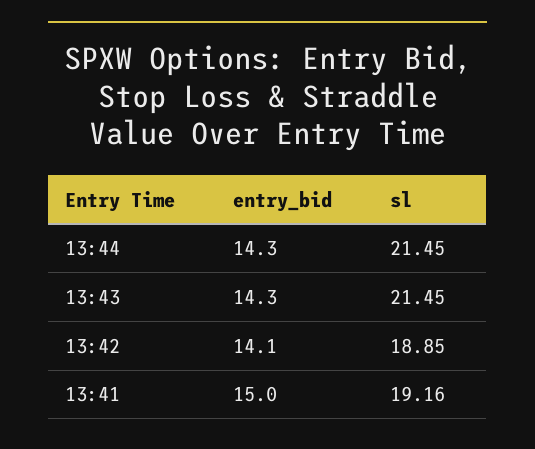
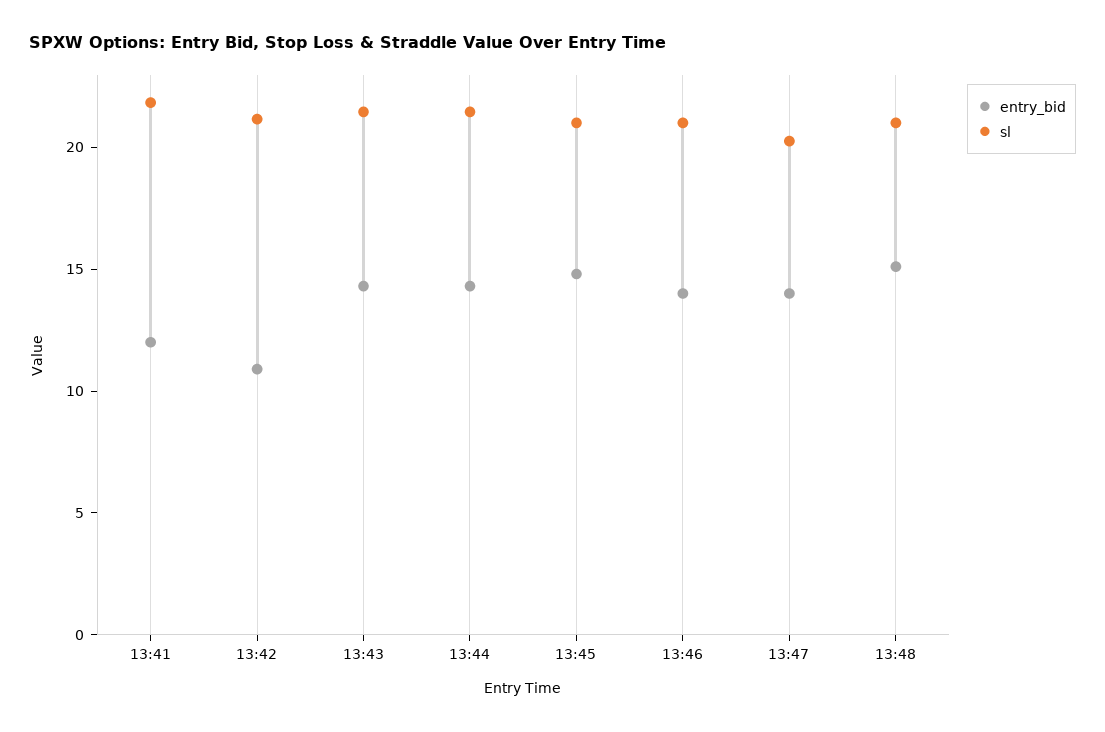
entry_bid, 13:42: 14.1 -> 11
sl, 13:42: 18.85 -> 21
entry_bid, 13:41: 15 -> 12
sl, 13:41: 19.16 -> 22
entry_bid, 13:45: none -> 15
sl, 13:45: none -> 21
entry_bid, 13:46: none -> 14
sl, 13:46: none -> 21
entry_bid, 13:47: none -> 14
sl, 13:47: none -> 20
entry_bid, 13:48: none -> 15
sl, 13:48: none -> 21

